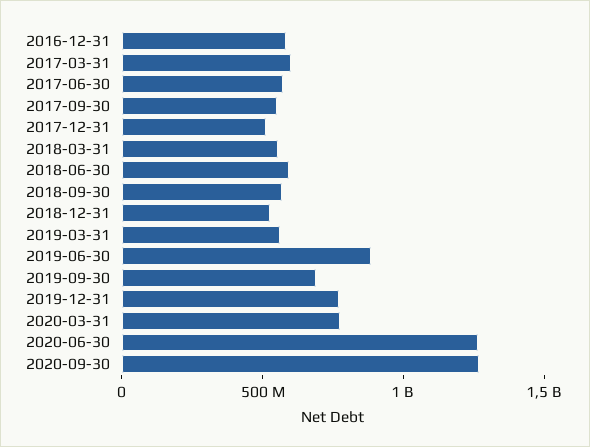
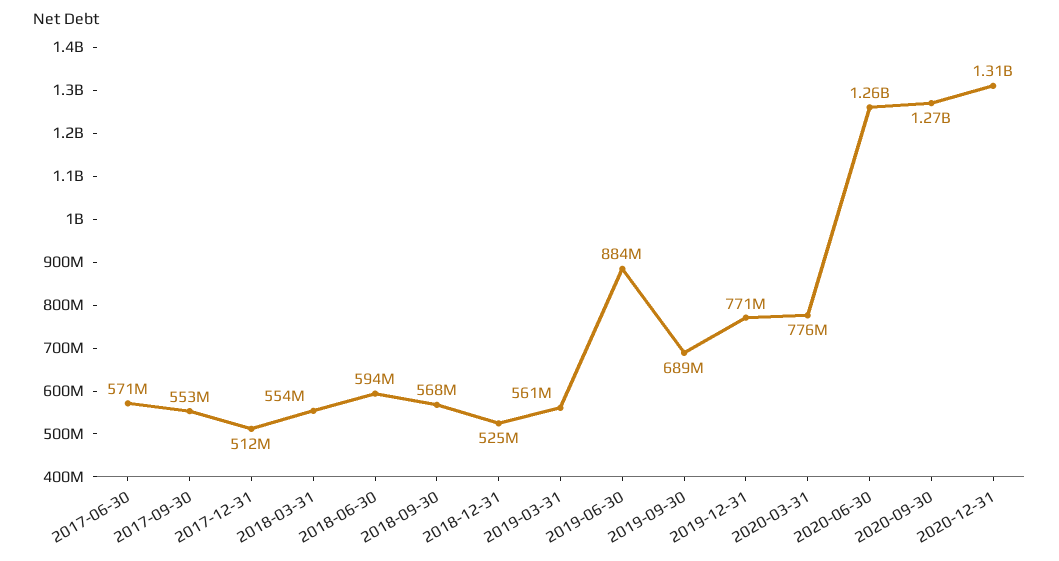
2016-12-31: 600000000 -> none
2017-03-31: 600000000 -> none
2020-12-31: none -> 1310000000

